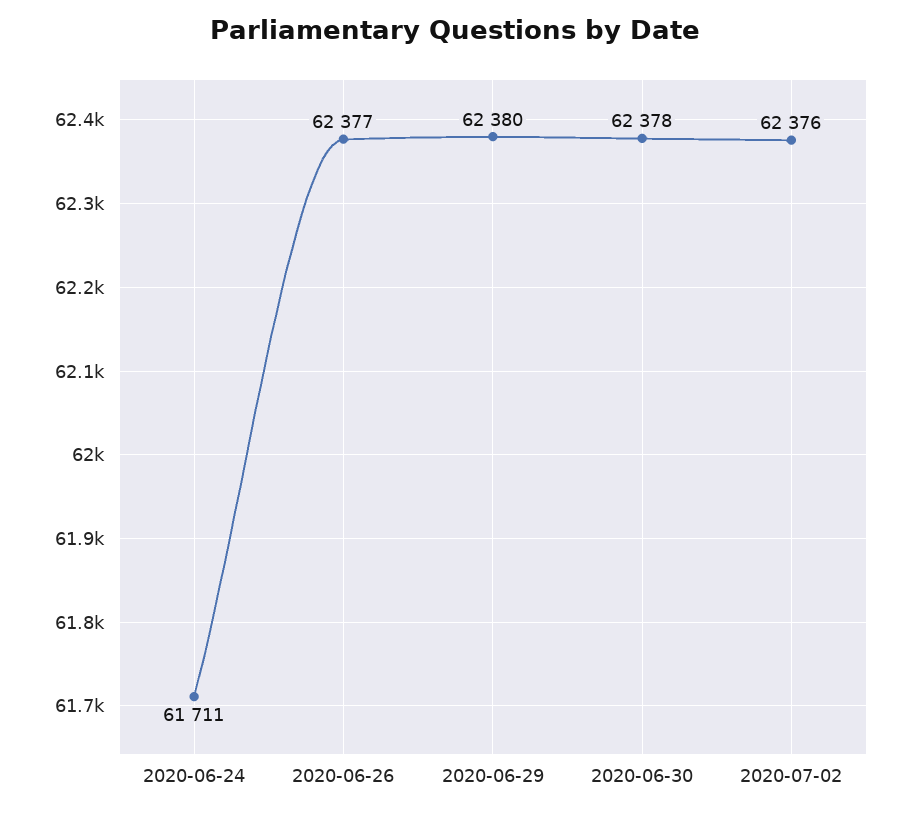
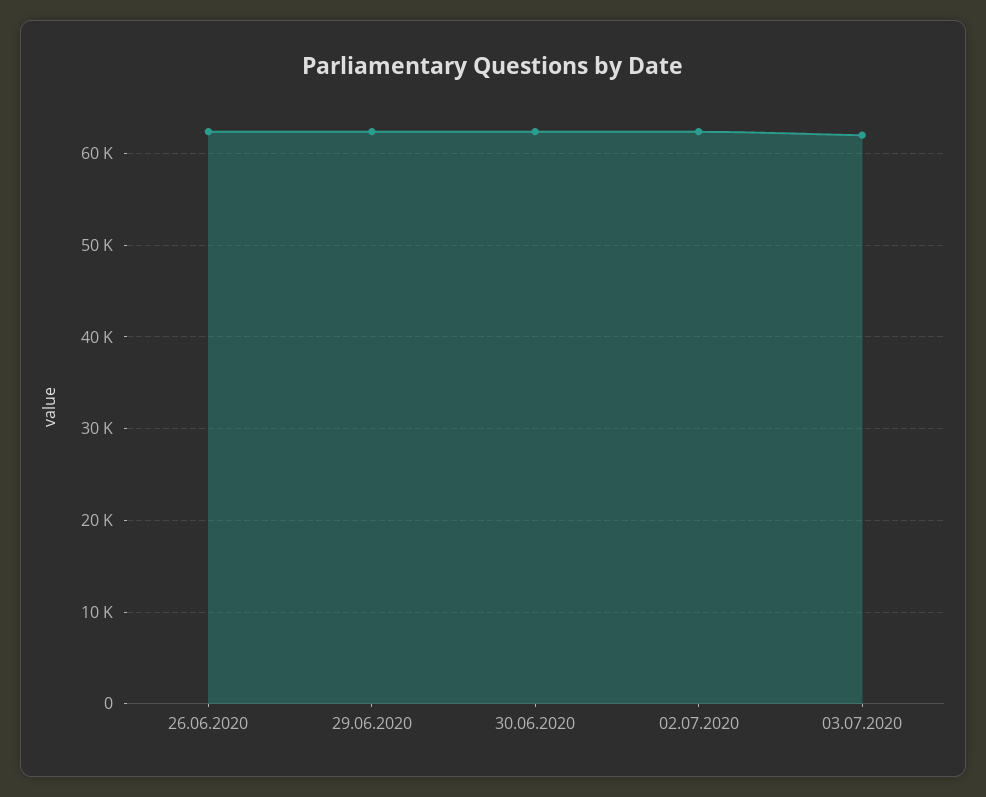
2020-06-24: 61711 -> none
03.07.2020: none -> 62000

